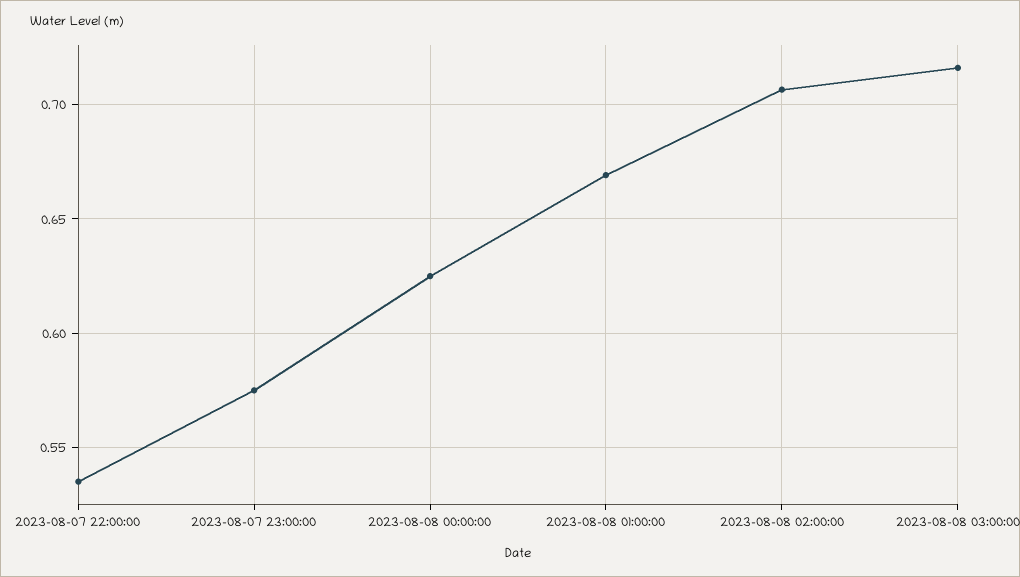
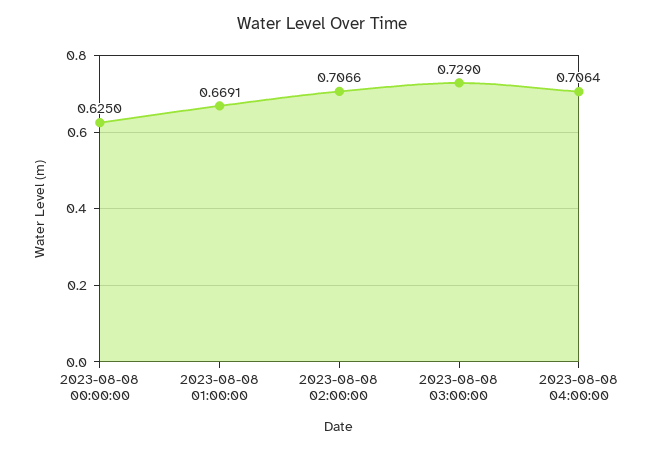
2023-08-07 22:00:00: 0.535 -> none
2023-08-07 23:00:00: 0.575 -> none
2023-08-08 03:00:00: 0.715 -> 0.729
2023-08-08 04:00:00: none -> 0.7064

